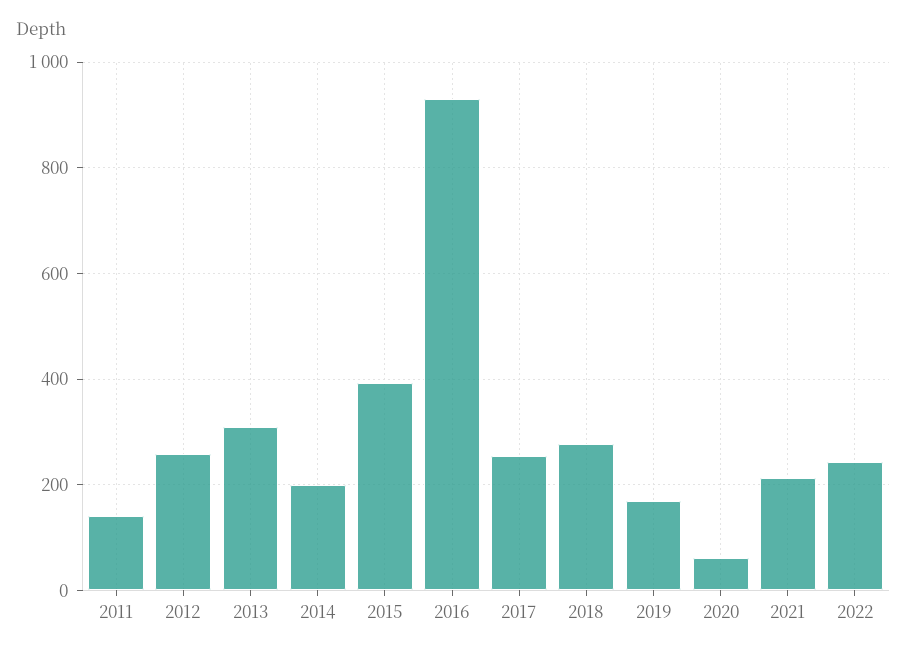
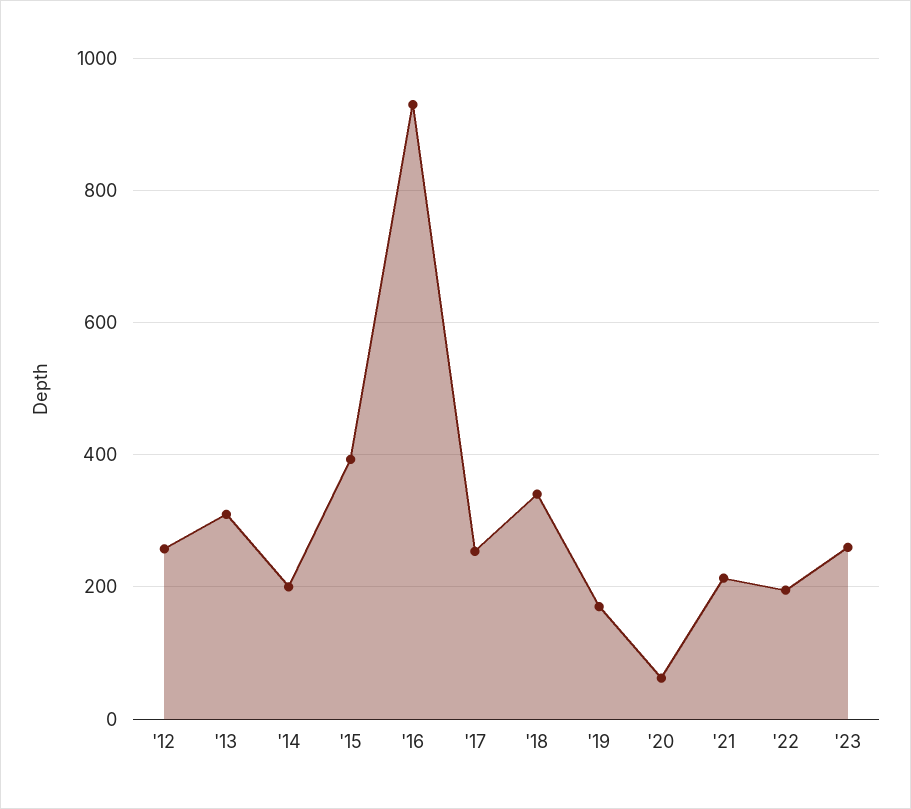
2011: 140 -> none
2018: 280 -> 340
2022: 240 -> 200
'23: none -> 260

